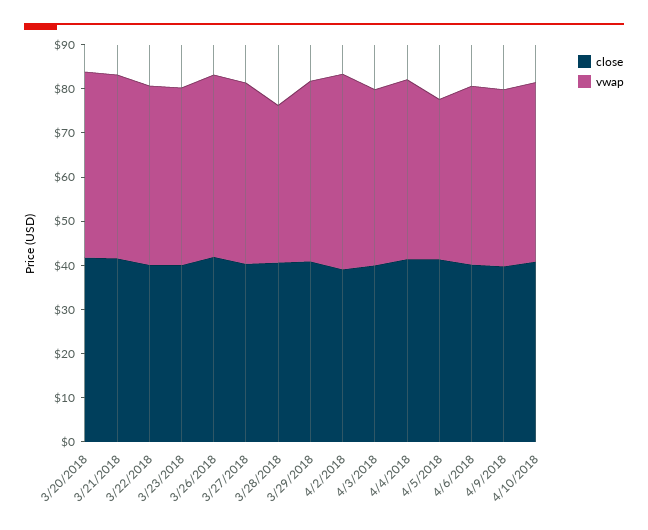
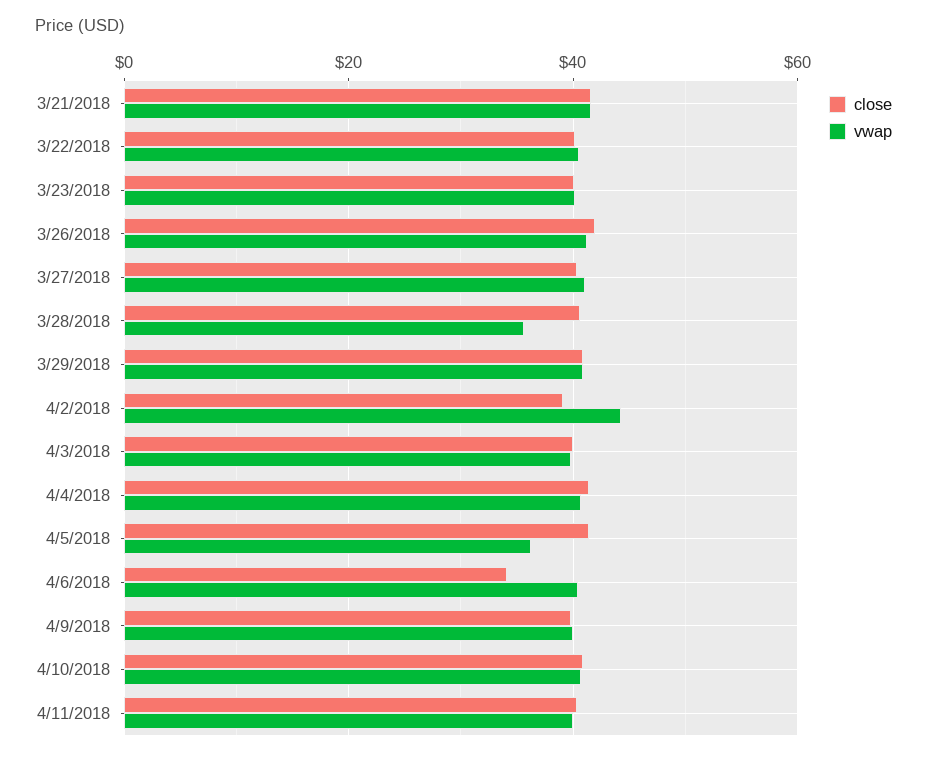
close, 3/20/2018: 42 -> none
vwap, 3/20/2018: 42 -> none
close, 4/6/2018: 40 -> 34
close, 4/11/2018: none -> 40
vwap, 4/11/2018: none -> 40

